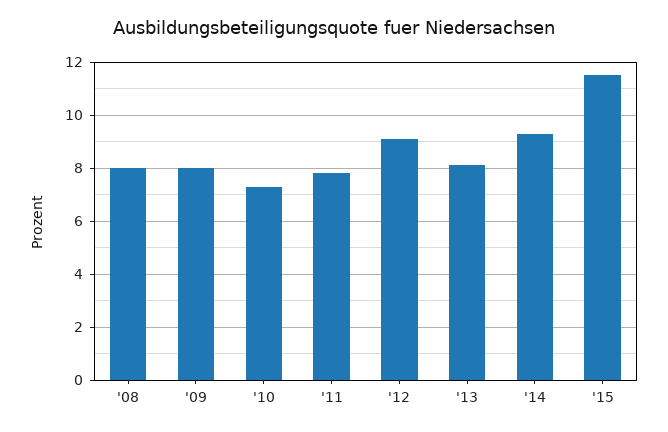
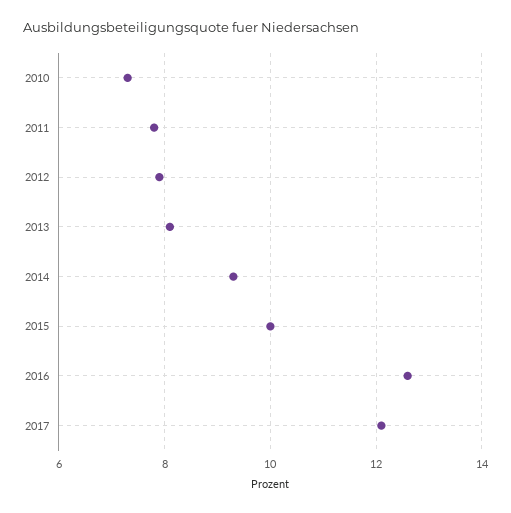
'08: 8 -> none
'09: 8 -> none
'12: 9 -> 8
'15: 11.5 -> 10
2016: none -> 12.5
2017: none -> 12

